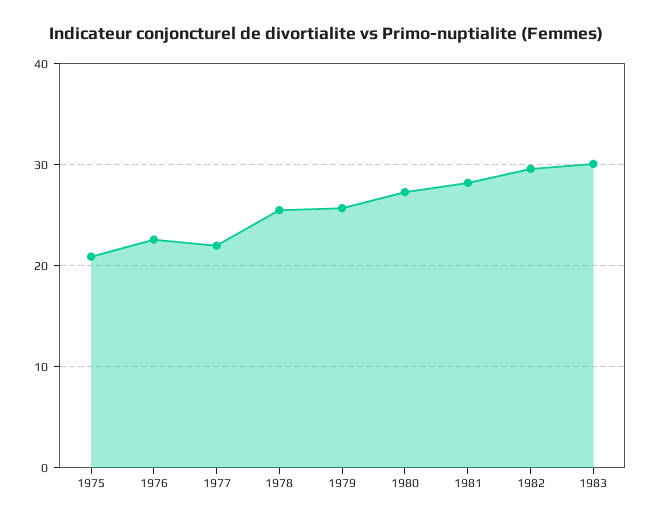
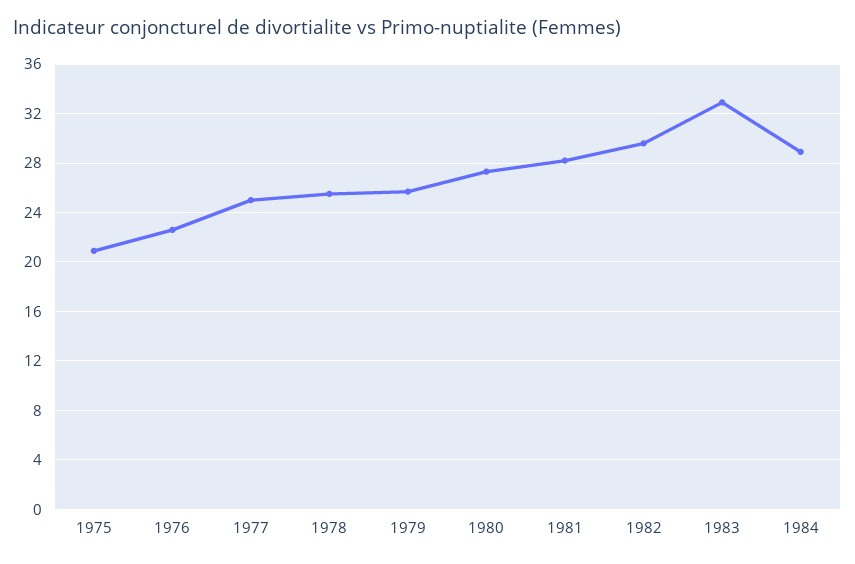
1977: 22 -> 25
1983: 30 -> 33
1984: none -> 29

